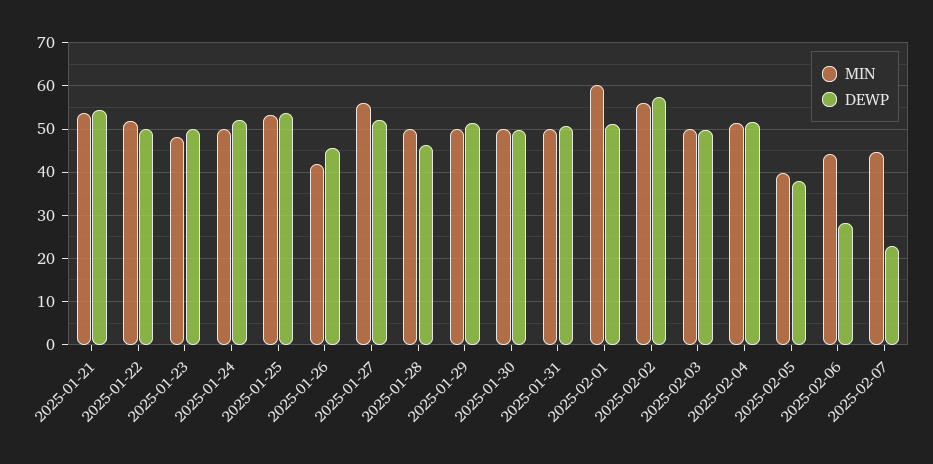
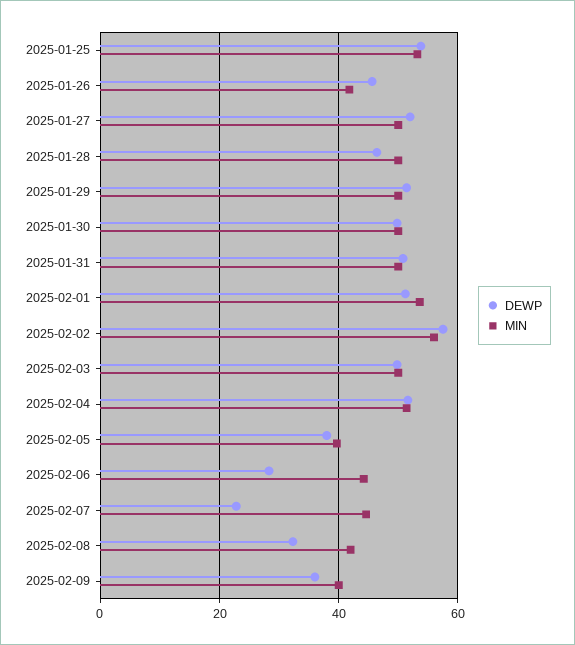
MIN, 2025-01-21: 54 -> none
DEWP, 2025-01-21: 54 -> none
MIN, 2025-01-22: 52 -> none
DEWP, 2025-01-22: 50 -> none
MIN, 2025-01-23: 48 -> none
DEWP, 2025-01-23: 50 -> none
MIN, 2025-01-24: 50 -> none
DEWP, 2025-01-24: 52 -> none
MIN, 2025-01-27: 56 -> 50
MIN, 2025-02-01: 60 -> 54
DEWP, 2025-02-08: none -> 32
MIN, 2025-02-08: none -> 42
DEWP, 2025-02-09: none -> 36
MIN, 2025-02-09: none -> 40

